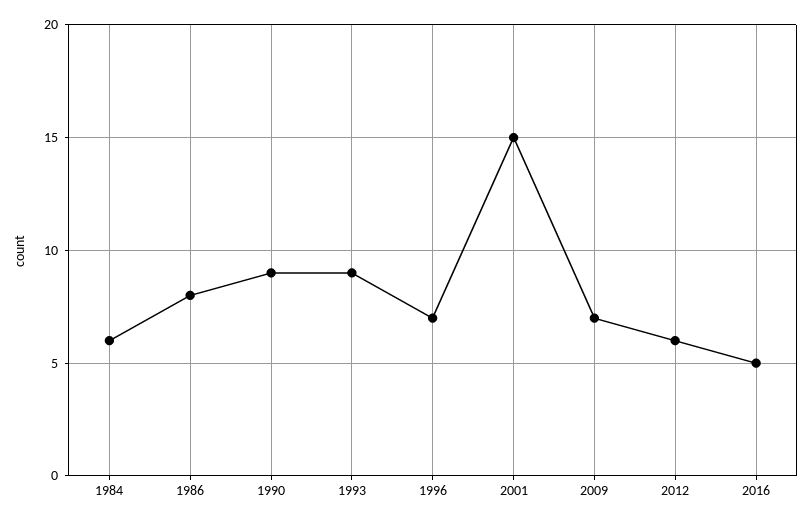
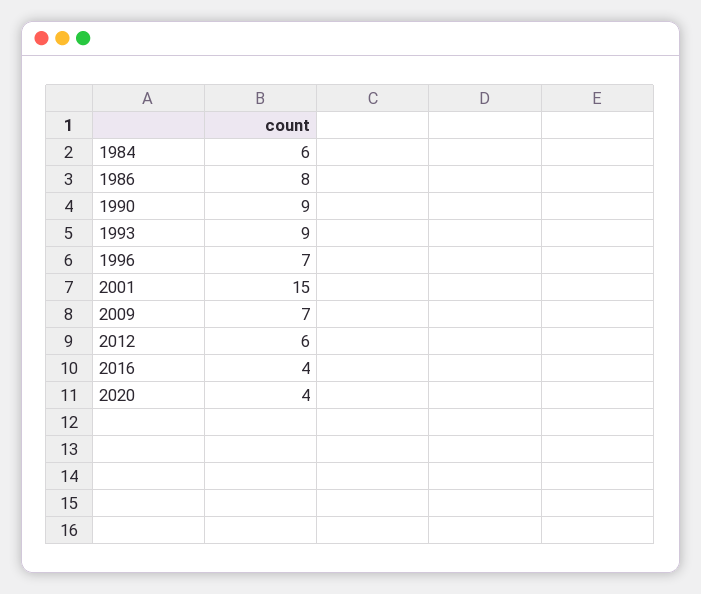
2016: 5 -> 4
2020: none -> 4

